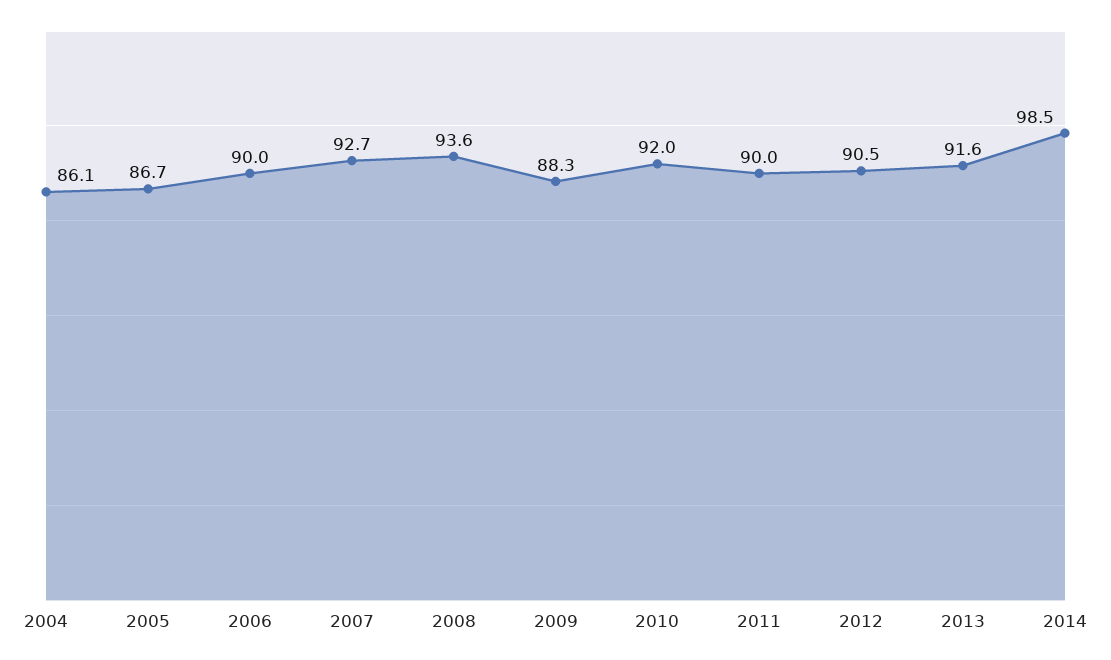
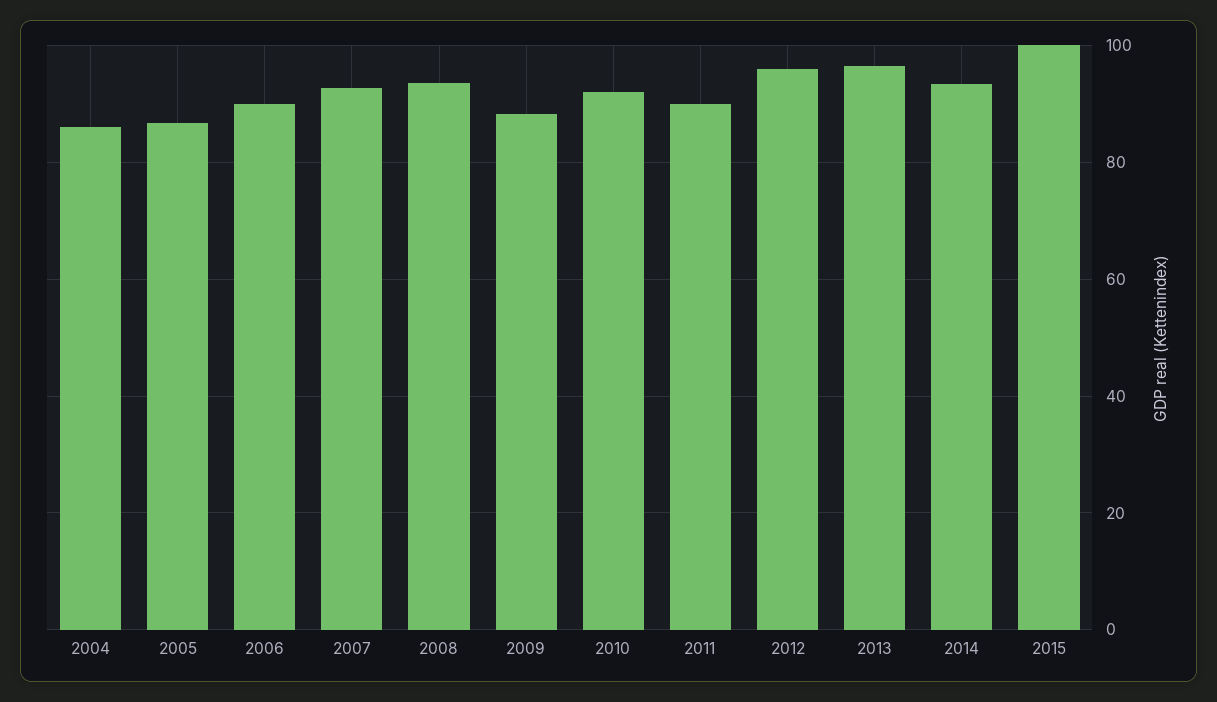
2012: 90.5 -> 96
2013: 91.6 -> 96
2014: 98.5 -> 94
2015: none -> 100

